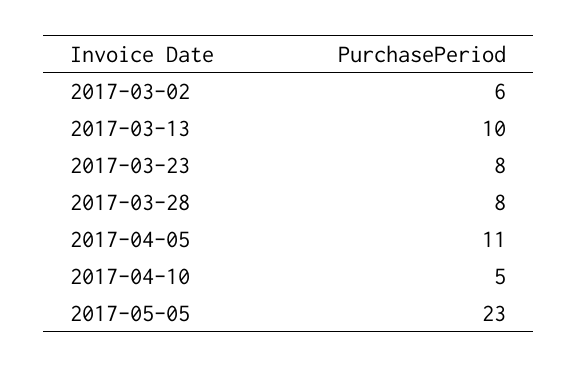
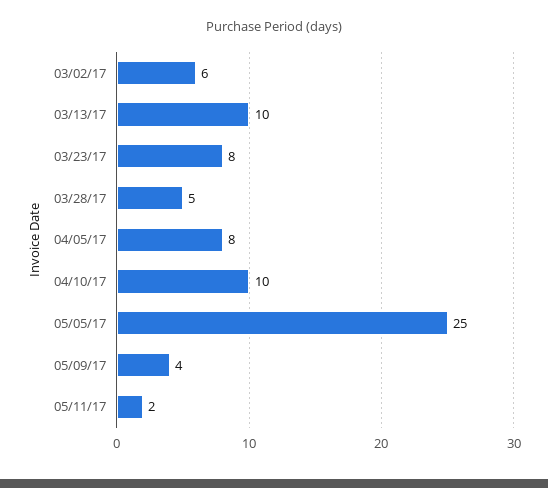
2017-03-28: 8 -> 5
2017-04-05: 11 -> 8
2017-04-10: 5 -> 10
2017-05-05: 23 -> 25
05/09/17: none -> 4
05/11/17: none -> 2

